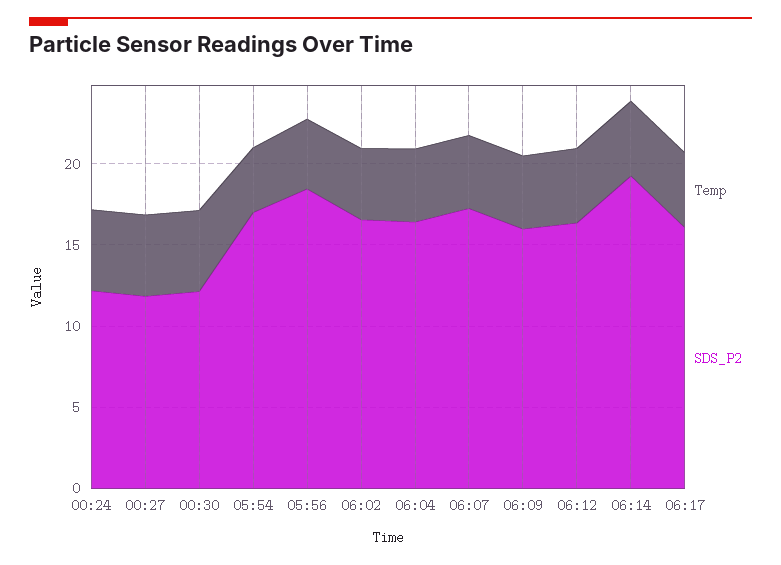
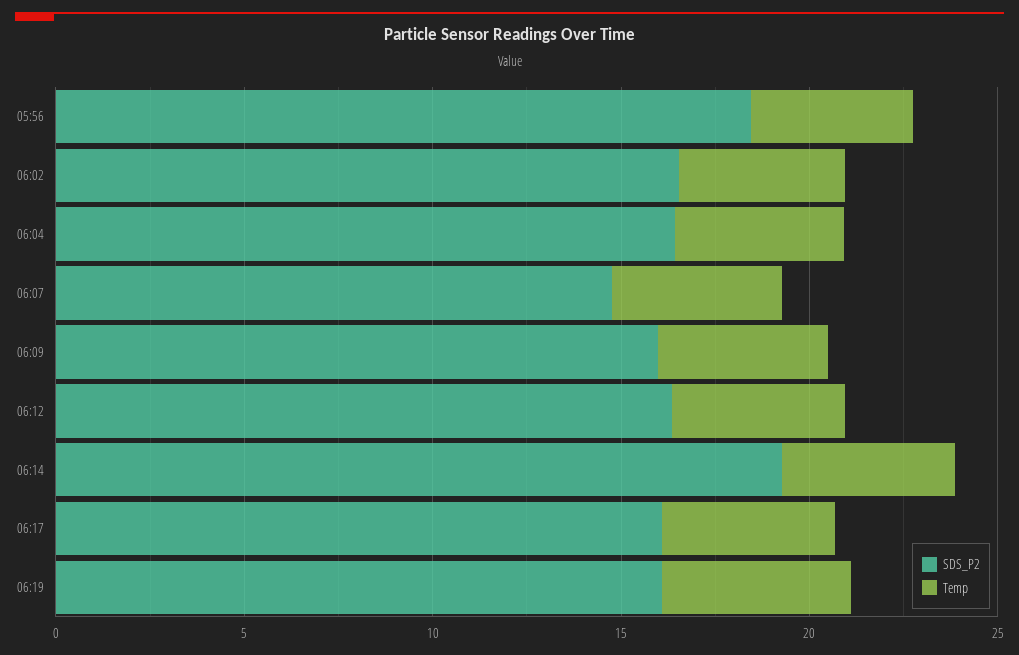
Temp, 00:24: 5 -> none
SDS_P2, 00:24: 12 -> none
Temp, 00:27: 5 -> none
SDS_P2, 00:27: 12 -> none
Temp, 00:30: 5 -> none
SDS_P2, 00:30: 12 -> none
Temp, 05:54: 4 -> none
SDS_P2, 05:54: 17 -> none
SDS_P2, 06:07: 17 -> 15
SDS_P2, 06:19: none -> 16
Temp, 06:19: none -> 5

